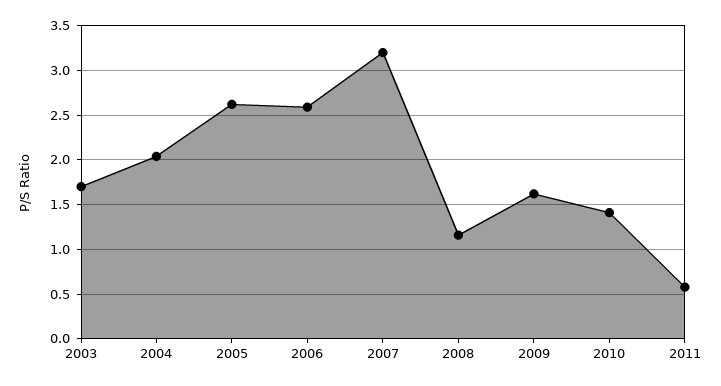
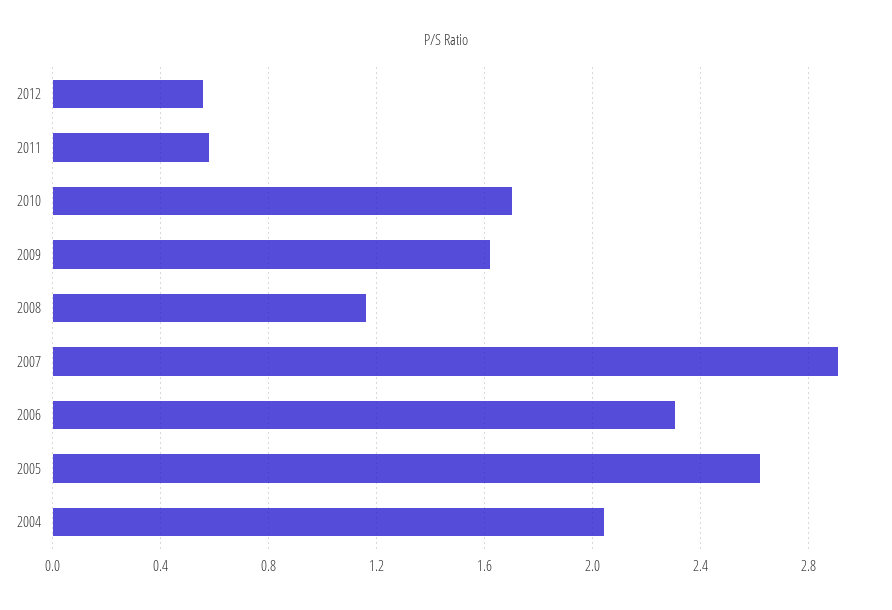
2003: 1.7 -> none
2006: 2.6 -> 2.3
2007: 3.2 -> 2.9
2010: 1.4 -> 1.7
2012: none -> 0.55

